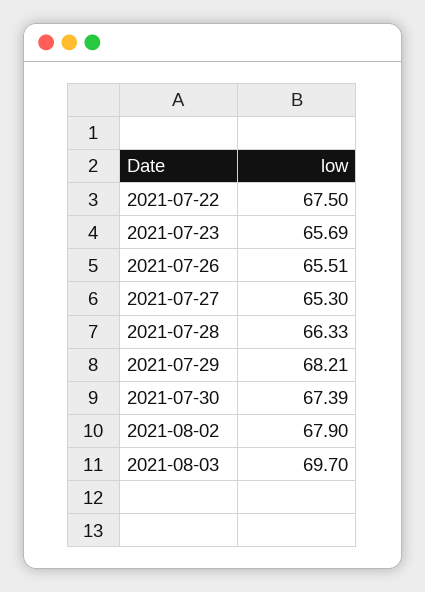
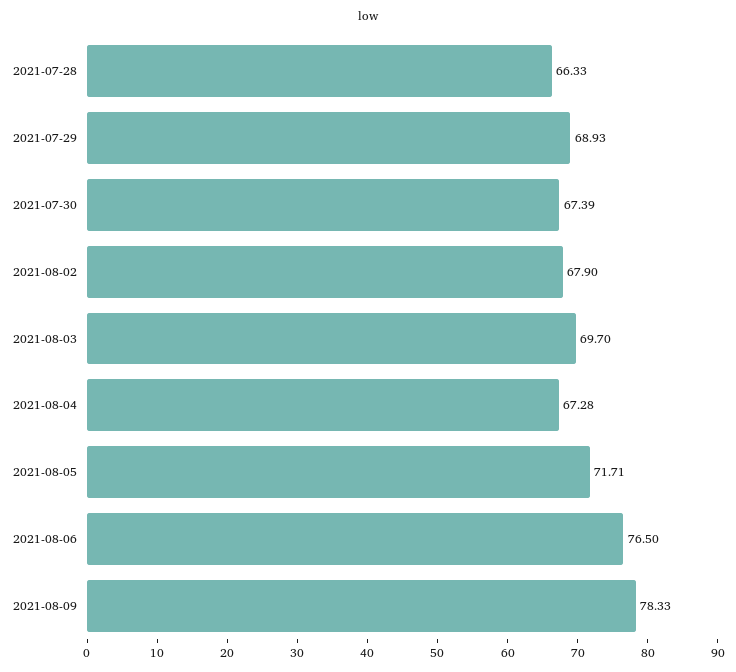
2021-07-22: 67.5 -> none
2021-07-23: 65.69 -> none
2021-07-26: 65.51 -> none
2021-07-27: 65.3 -> none
2021-07-29: 68.21 -> 68.93
2021-08-04: none -> 67.28
2021-08-05: none -> 71.71
2021-08-06: none -> 76.5
2021-08-09: none -> 78.33

